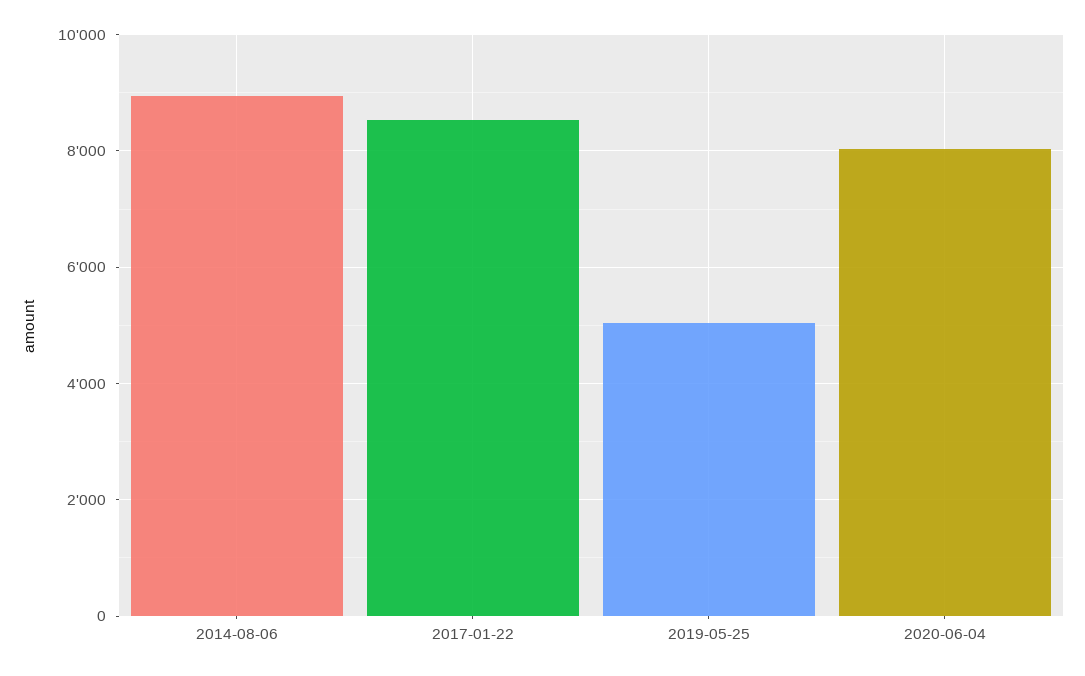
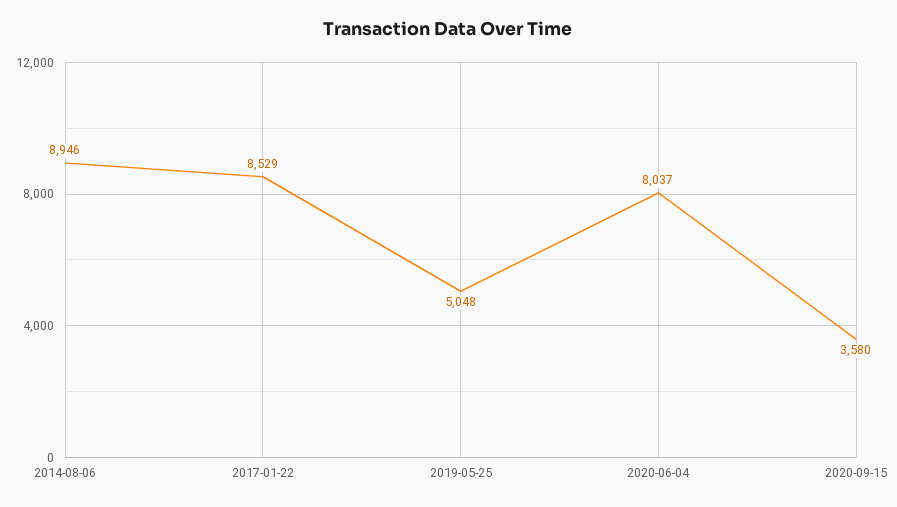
2020-09-15: none -> 3580

